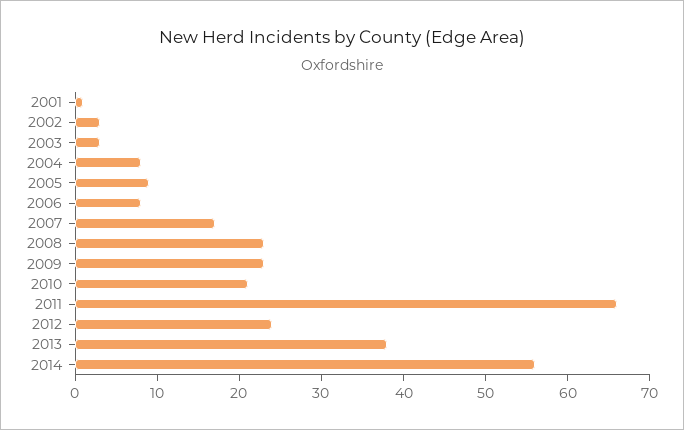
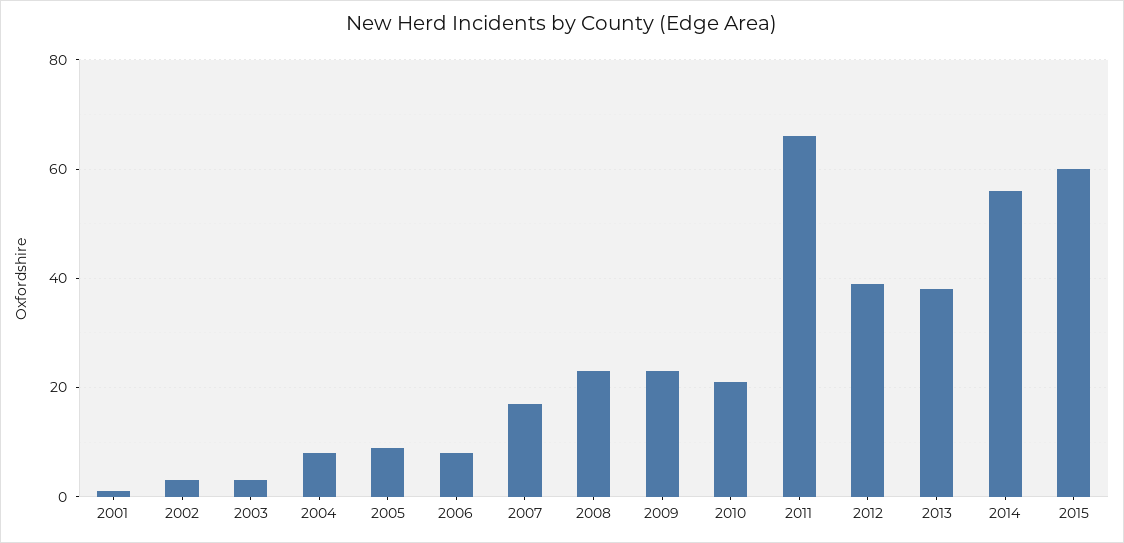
2012: 24 -> 40
2015: none -> 60

